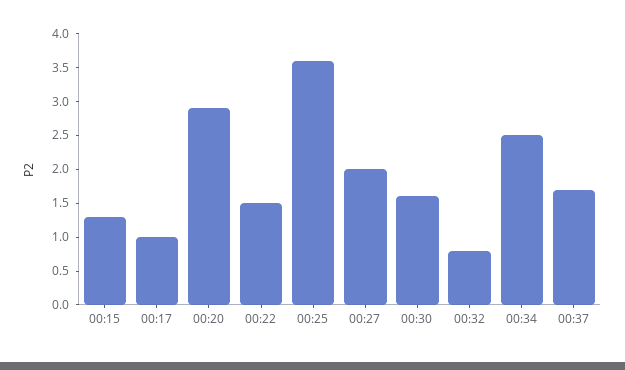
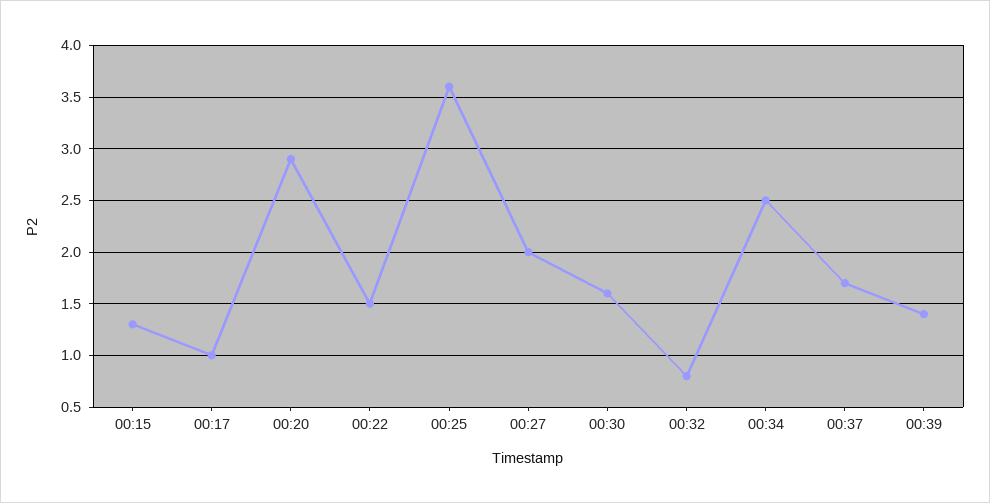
00:39: none -> 1.4

